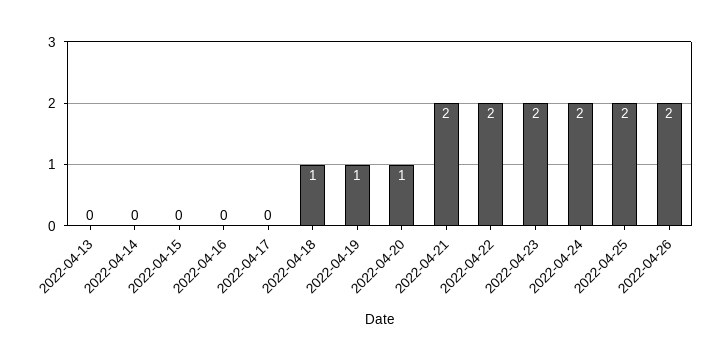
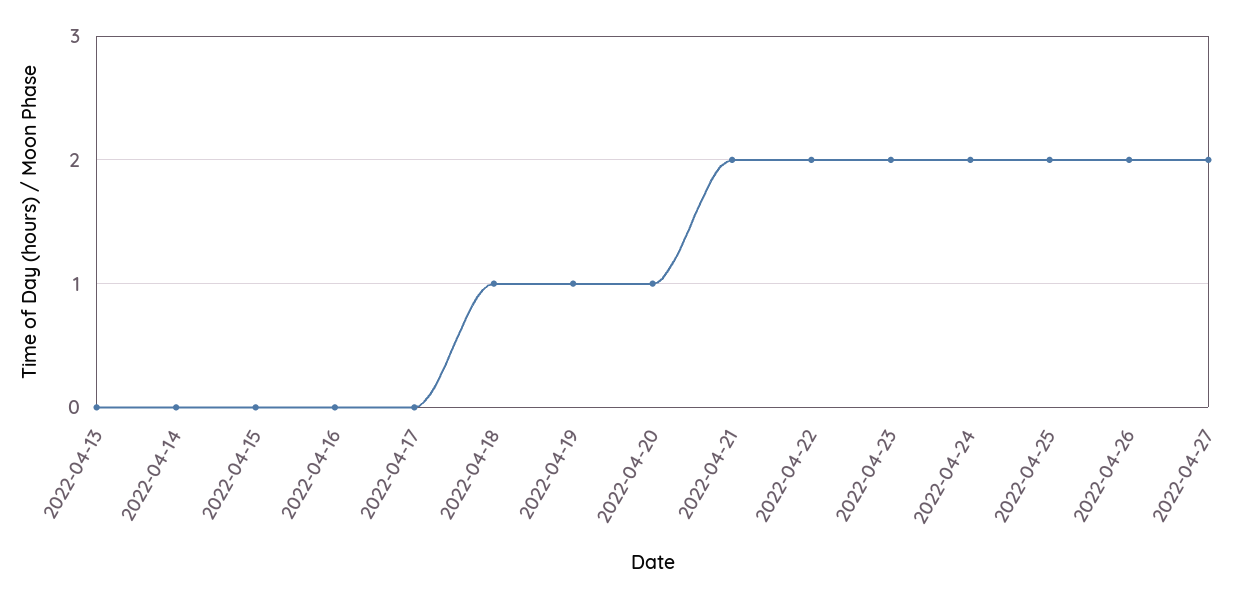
2022-04-27: none -> 2

